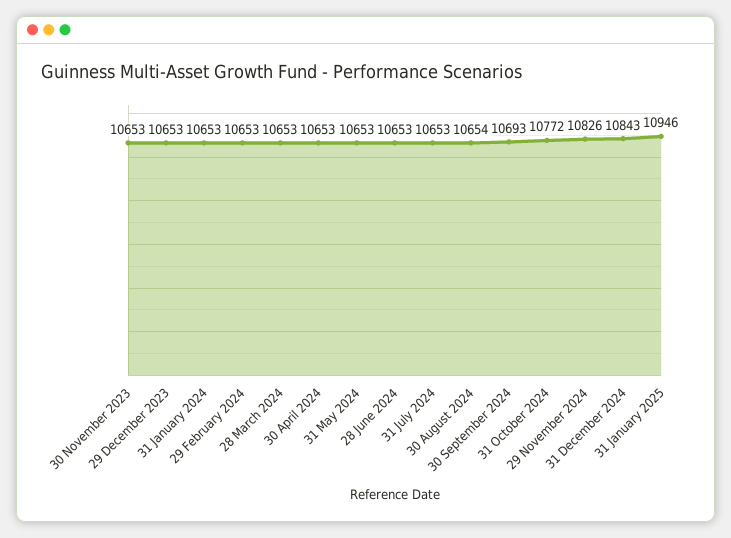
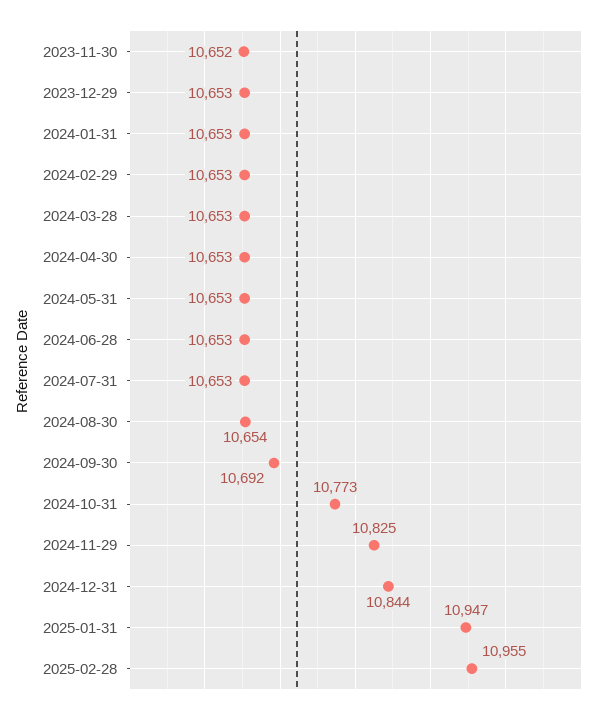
30 November 2023: 10653 -> 10652
30 September 2024: 10693 -> 10692
31 October 2024: 10772 -> 10773
29 November 2024: 10826 -> 10825
31 December 2024: 10843 -> 10844
31 January 2025: 10946 -> 10947
2025-02-28: none -> 10955

